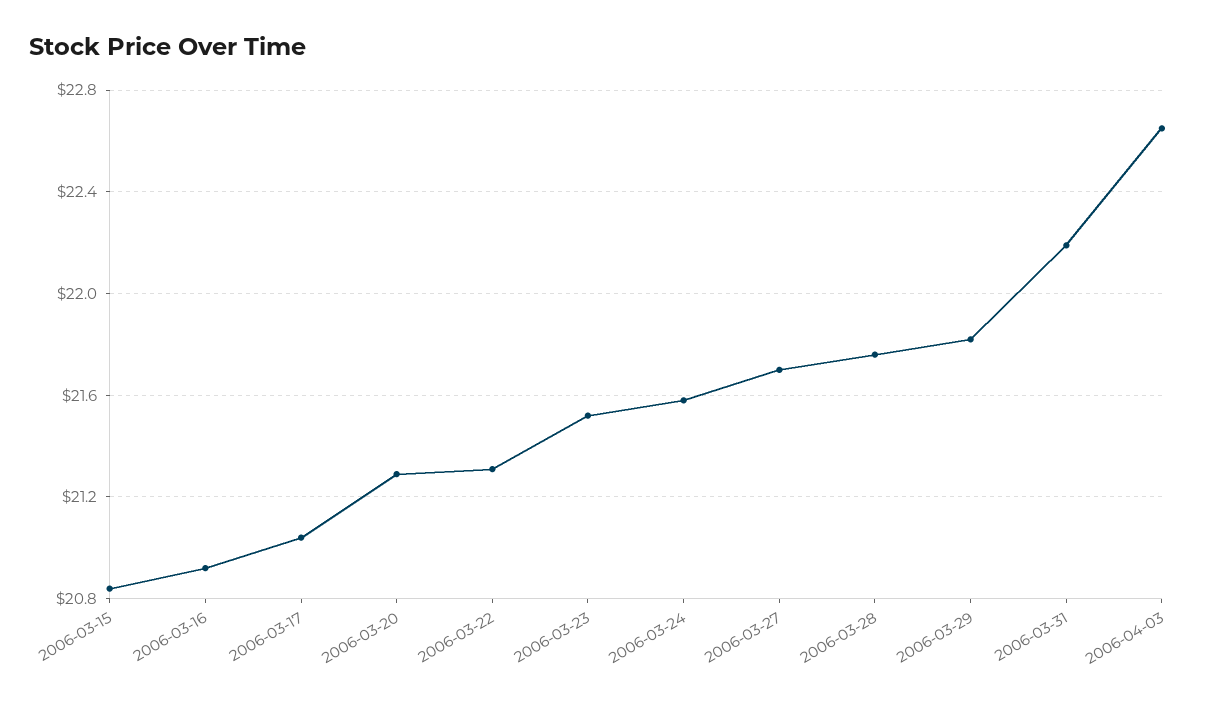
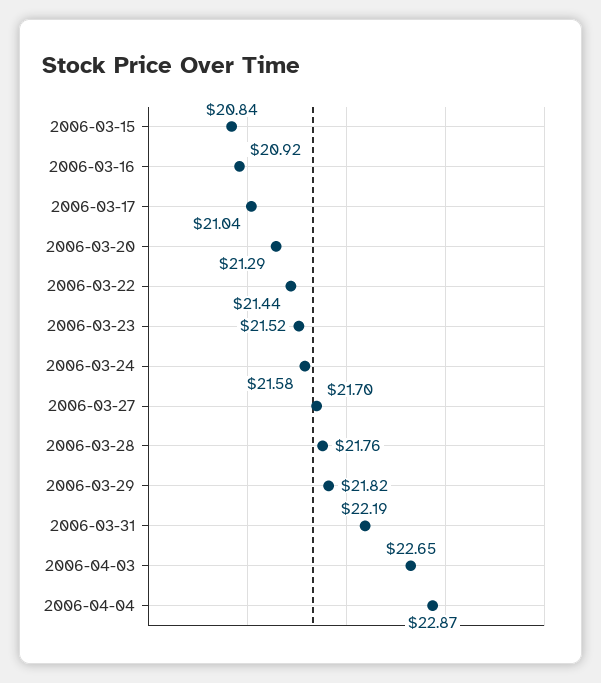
2006-03-22: 21.3 -> 21.44
2006-04-04: none -> 22.87

